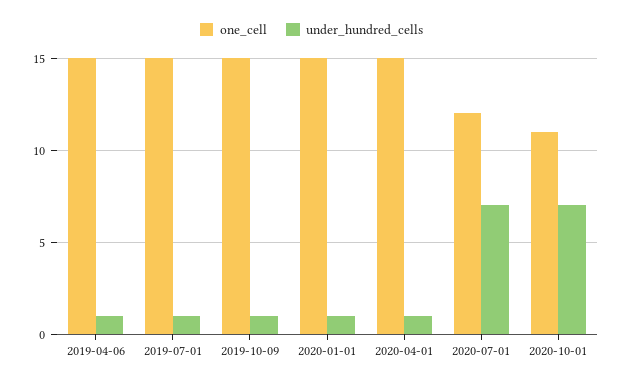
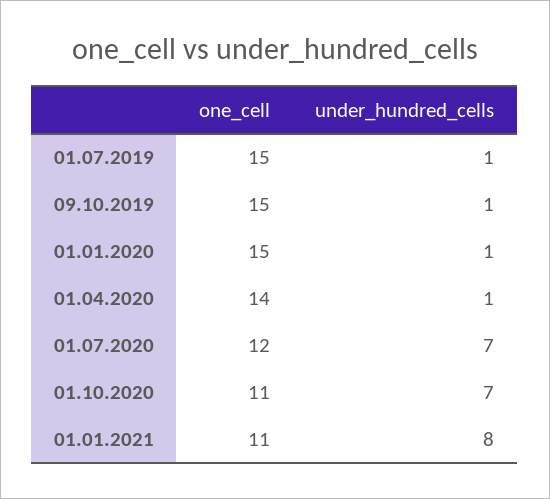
one_cell, 2019-04-06: 15 -> none
under_hundred_cells, 2019-04-06: 1 -> none
one_cell, 2020-04-01: 15 -> 14
one_cell, 01.01.2021: none -> 11
under_hundred_cells, 01.01.2021: none -> 8

